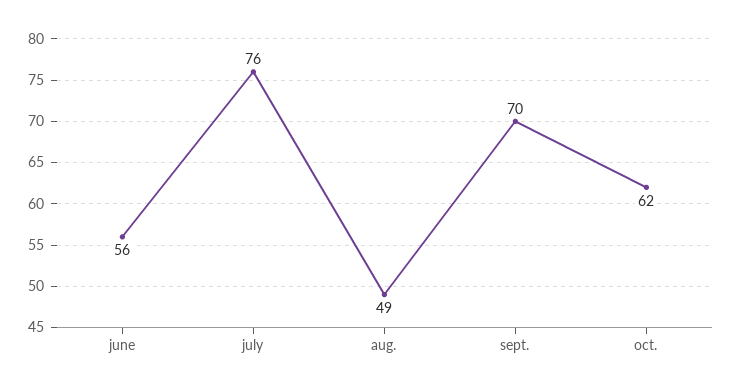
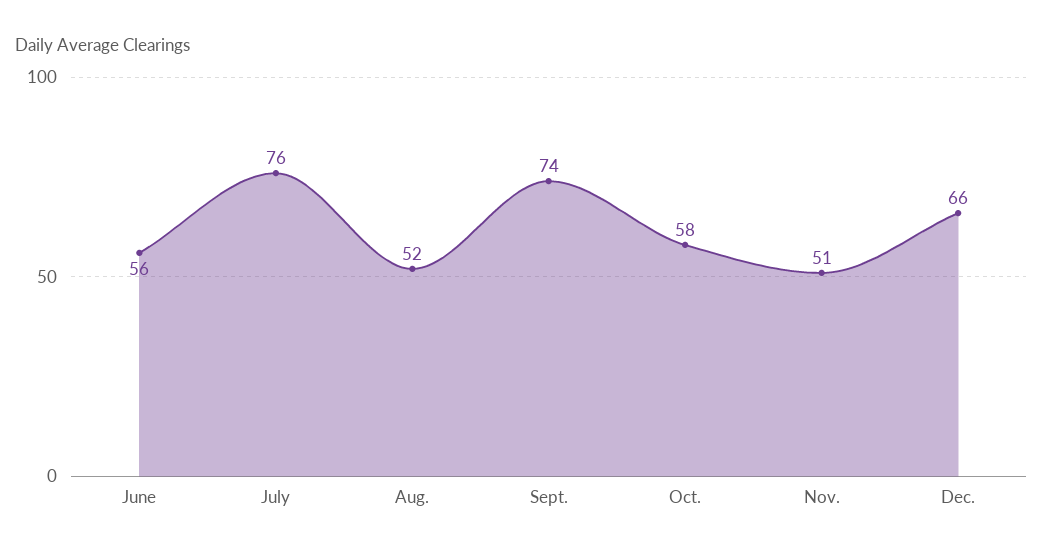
aug.: 49 -> 52
sept.: 70 -> 74
oct.: 62 -> 58
Nov.: none -> 51
Dec.: none -> 66

